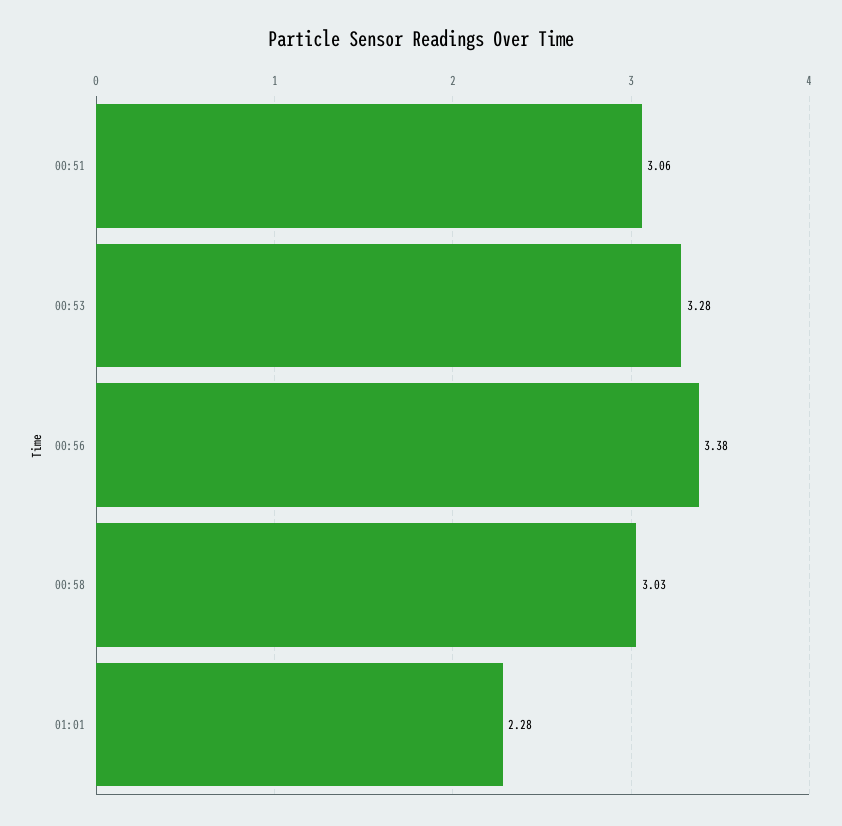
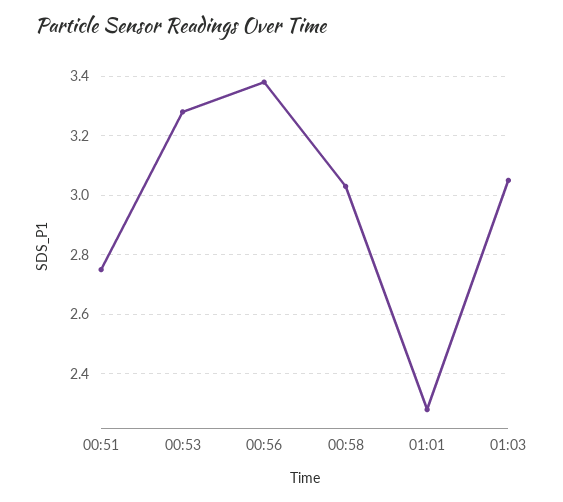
00:51: 3.06 -> 2.75
01:03: none -> 3.05

